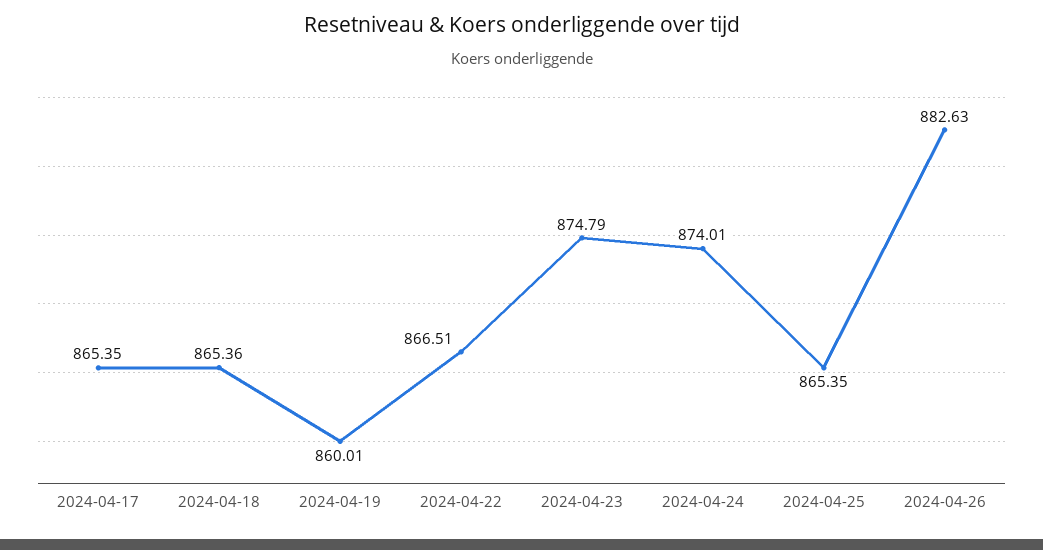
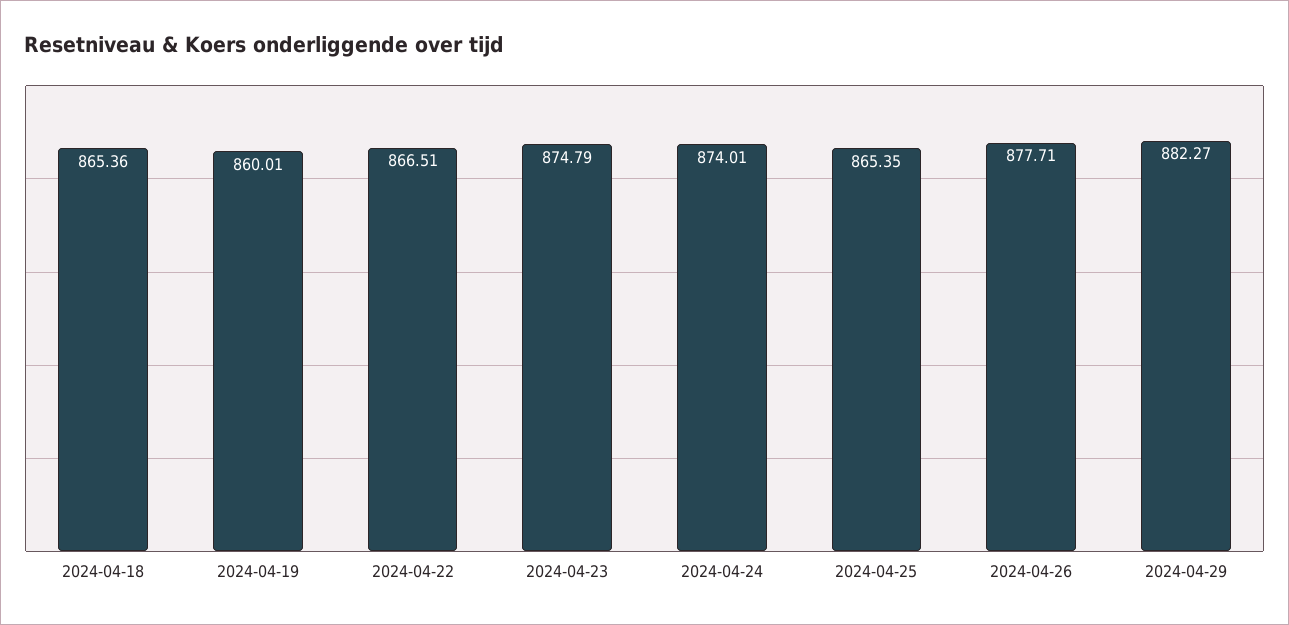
2024-04-17: 865.35 -> none
2024-04-26: 882.63 -> 877.71
2024-04-29: none -> 882.27

